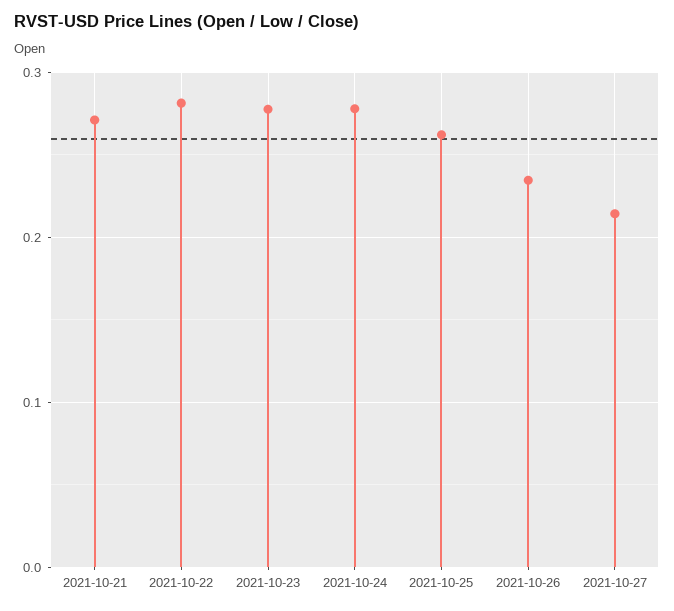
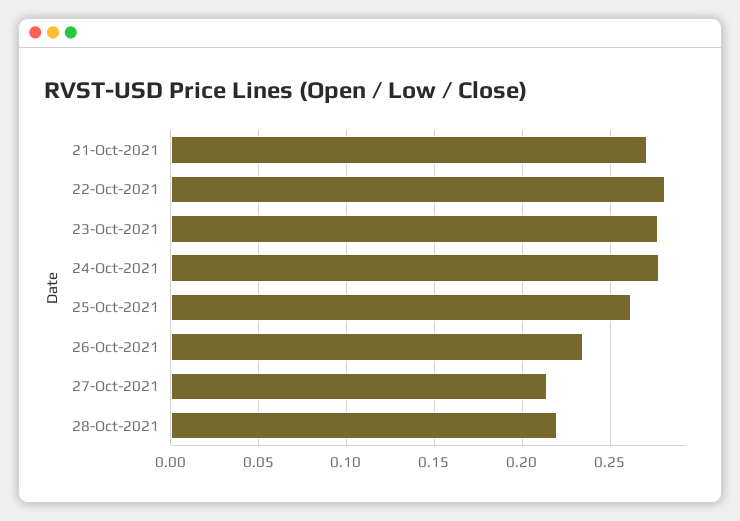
28-Oct-2021: none -> 0.22

